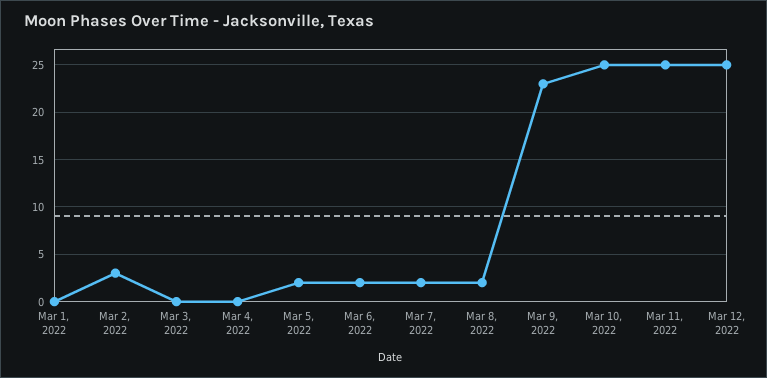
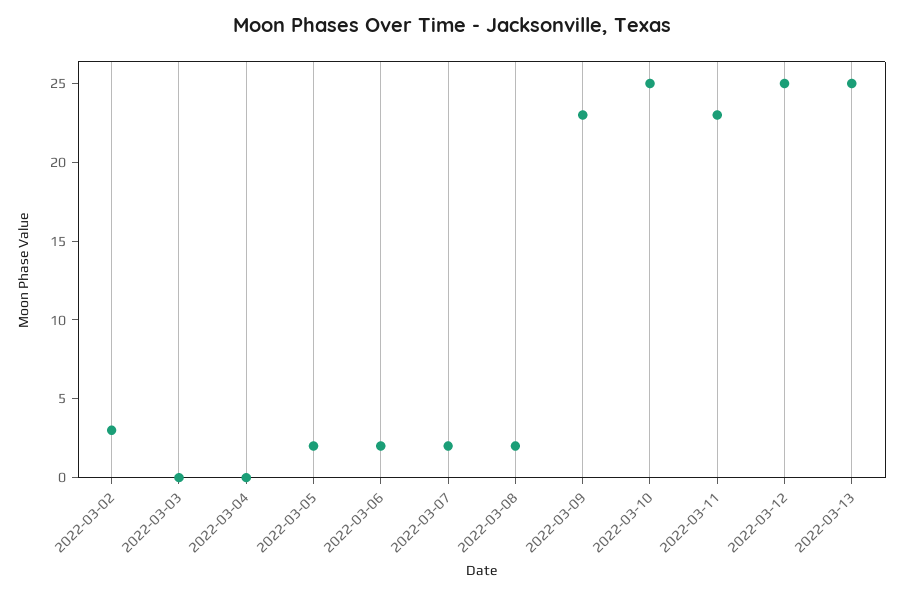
Mar 1, 2022: 0 -> none
Mar 11, 2022: 25 -> 23
2022-03-13: none -> 25

